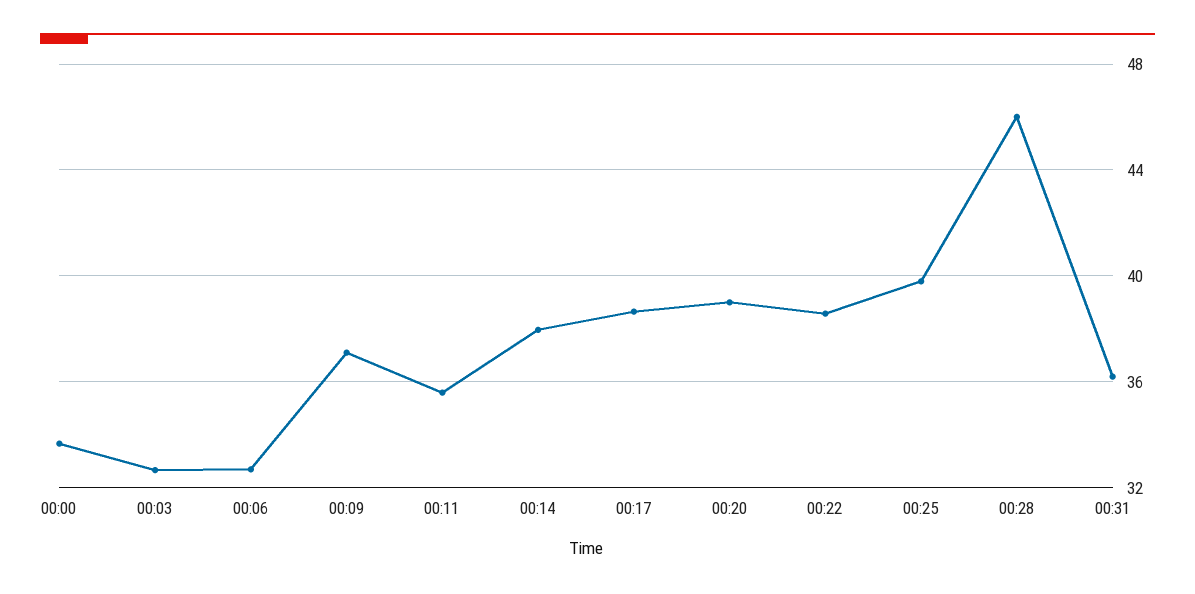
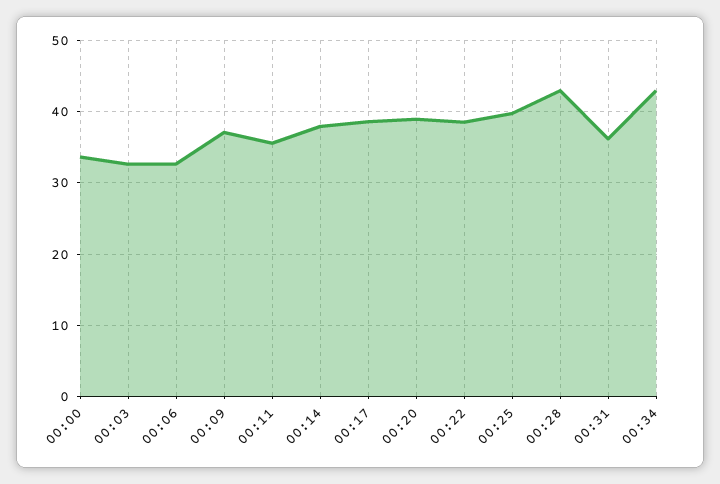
00:28: 46 -> 43
00:34: none -> 43

